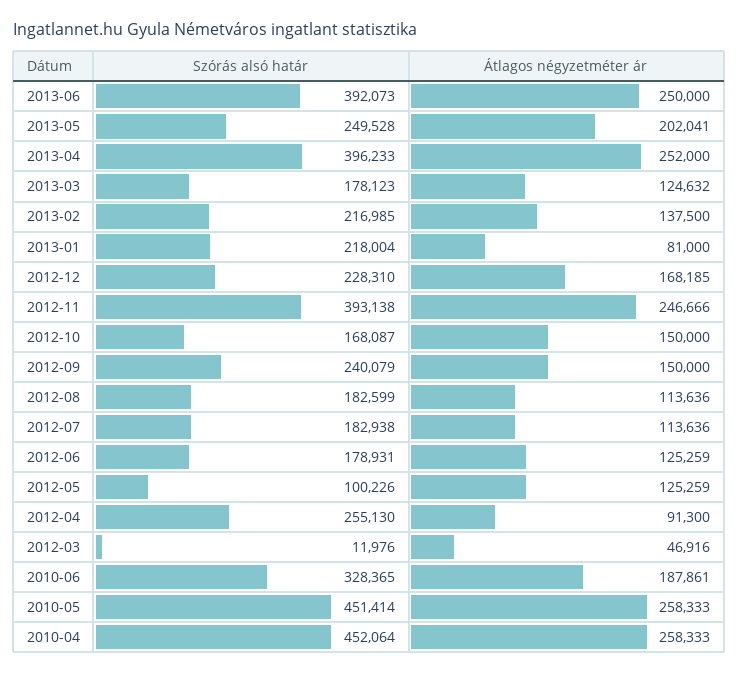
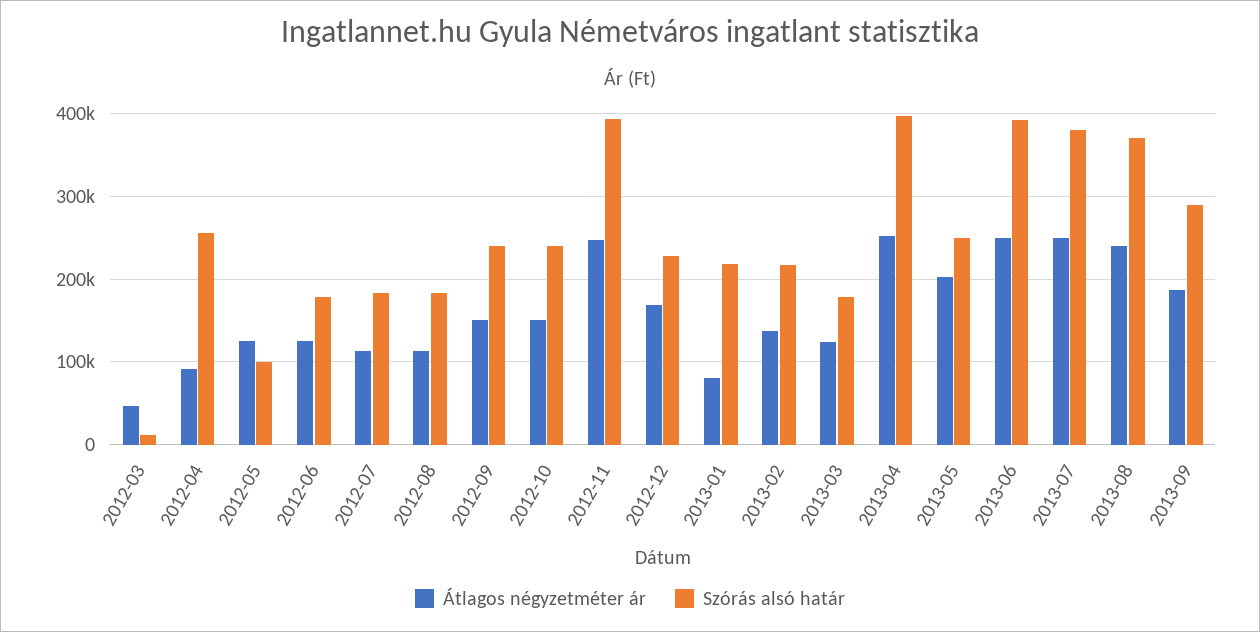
Szórás alsó határ, 2012-10: 168087 -> 240000
Szórás alsó határ, 2010-06: 328365 -> none
Átlagos négyzetméter ár, 2010-06: 187861 -> none
Szórás alsó határ, 2010-05: 451414 -> none
Átlagos négyzetméter ár, 2010-05: 258333 -> none
Szórás alsó határ, 2010-04: 452064 -> none
Átlagos négyzetméter ár, 2010-04: 258333 -> none
Átlagos négyzetméter ár, 2013-07: none -> 250000
Szórás alsó határ, 2013-07: none -> 380000
Átlagos négyzetméter ár, 2013-08: none -> 240000
Szórás alsó határ, 2013-08: none -> 370000
Átlagos négyzetméter ár, 2013-09: none -> 190000
Szórás alsó határ, 2013-09: none -> 290000

